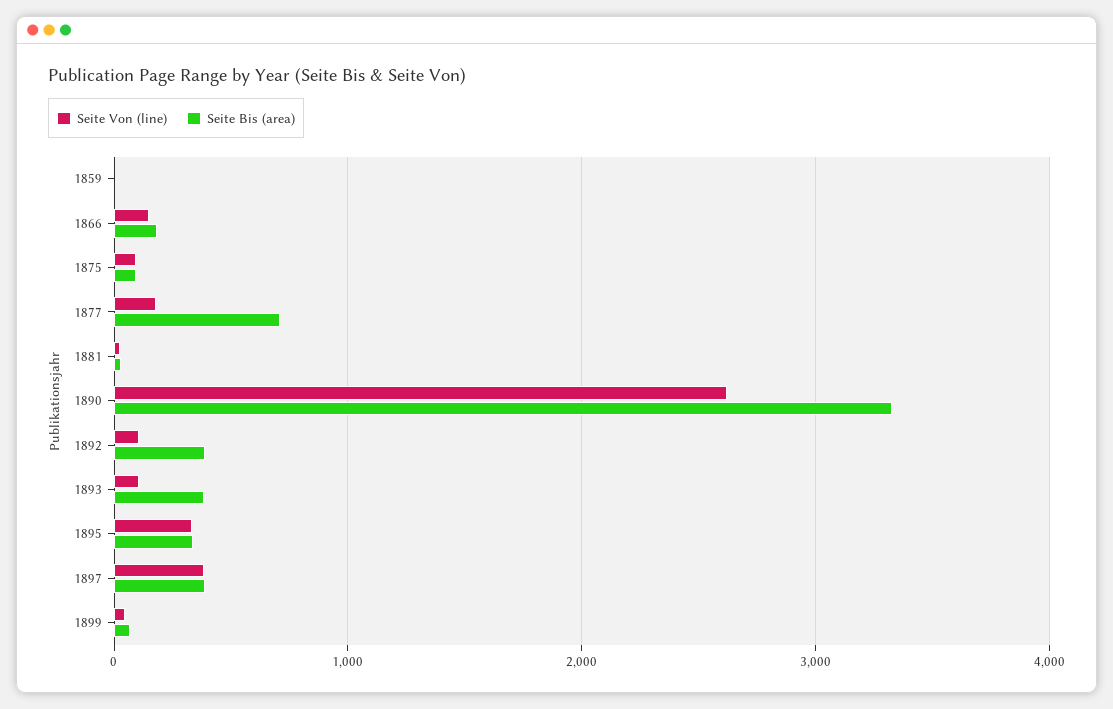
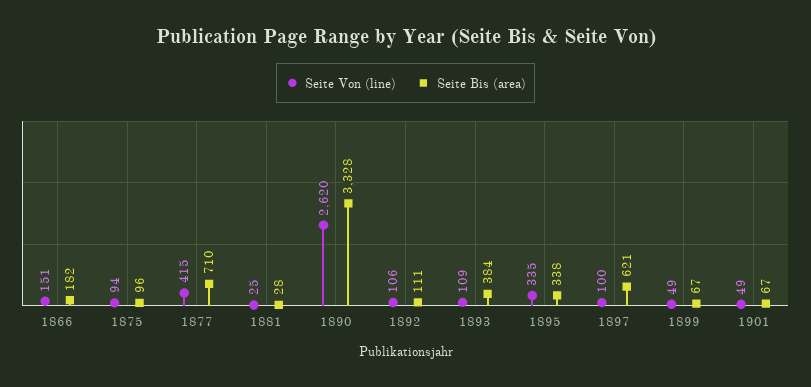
Seite Von (line), 1859: 0 -> none
Seite Bis (area), 1859: 0 -> none
Seite Von (line), 1877: 200 -> 415
Seite Bis (area), 1892: 400 -> 111
Seite Von (line), 1897: 400 -> 100
Seite Bis (area), 1897: 400 -> 621
Seite Von (line), 1901: none -> 49
Seite Bis (area), 1901: none -> 67

